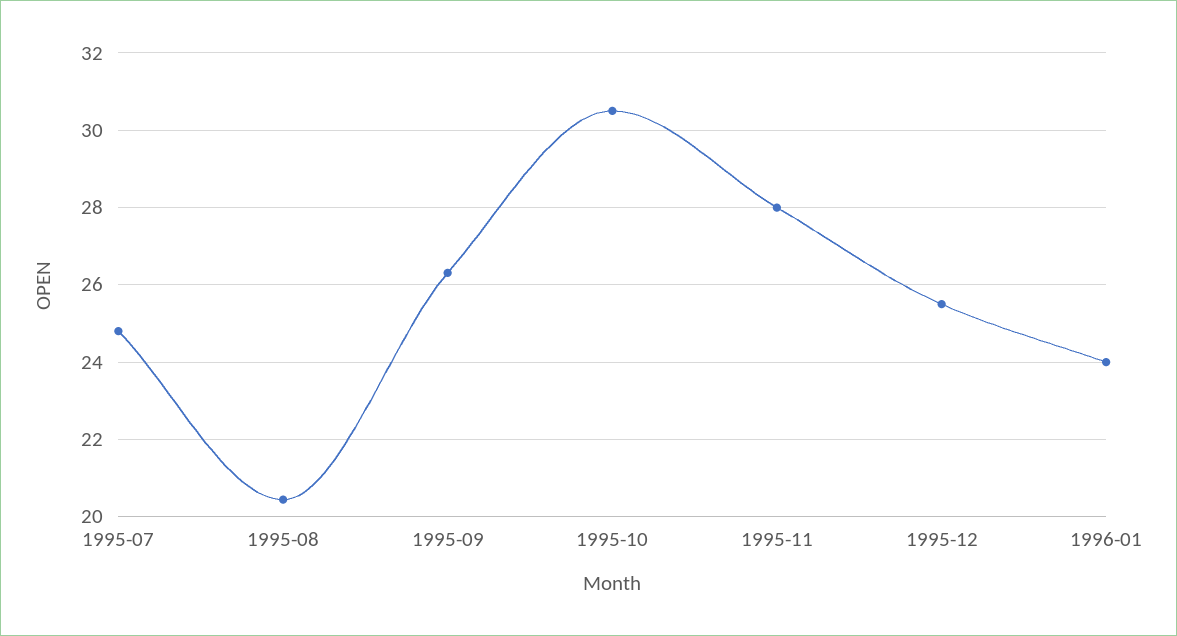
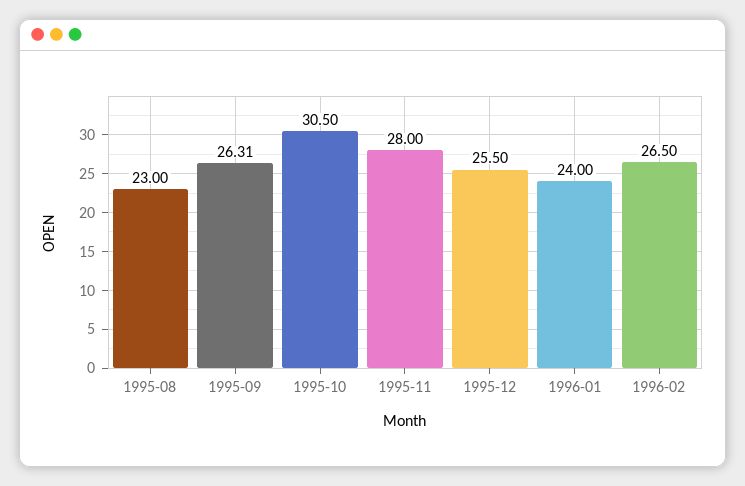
1995-07: 24.8 -> none
1995-08: 20.4 -> 23
1996-02: none -> 26.5

